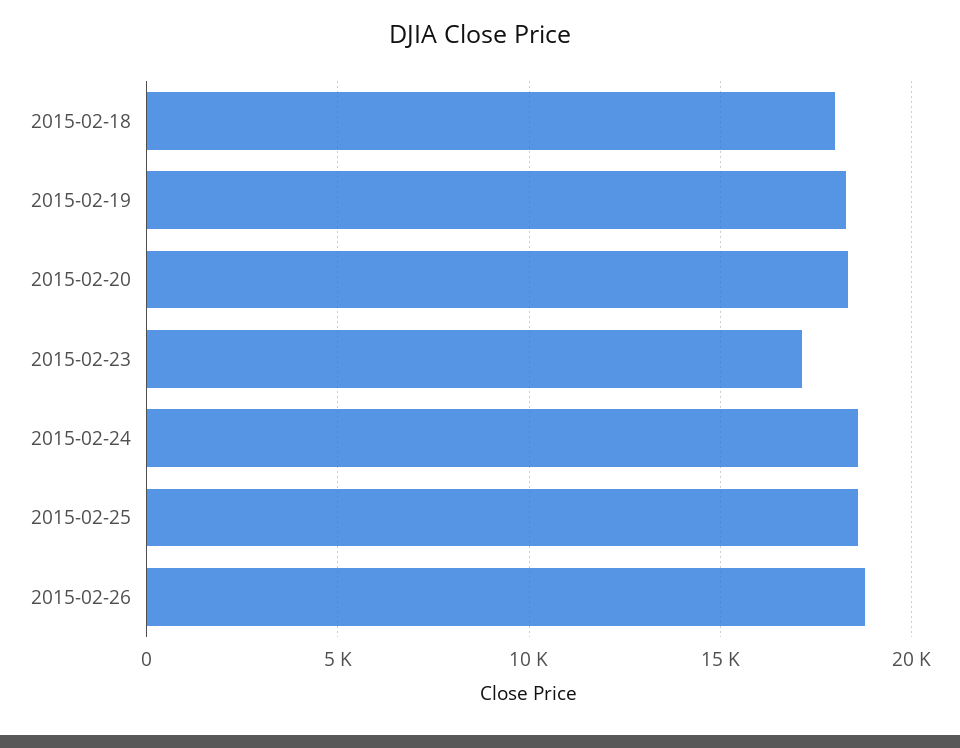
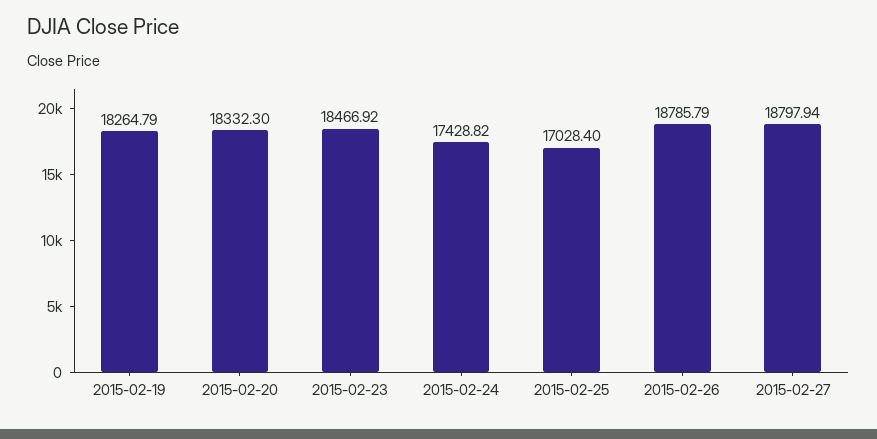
2015-02-18: 18000 -> none
2015-02-23: 17000 -> 18466.92
2015-02-24: 18500 -> 17428.82
2015-02-25: 18500 -> 17028.4
2015-02-27: none -> 18797.94

